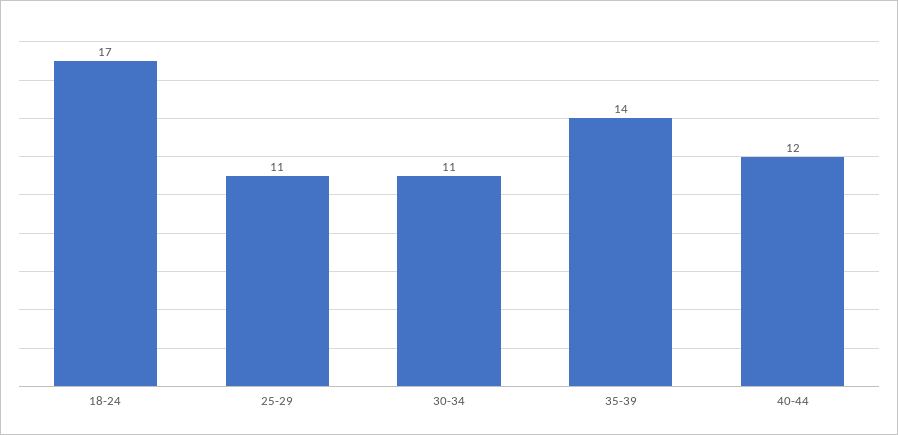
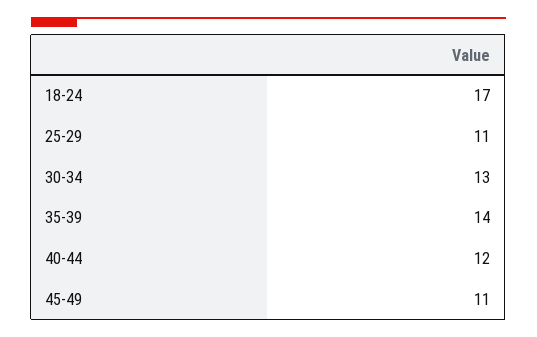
30-34: 11 -> 13
45-49: none -> 11

